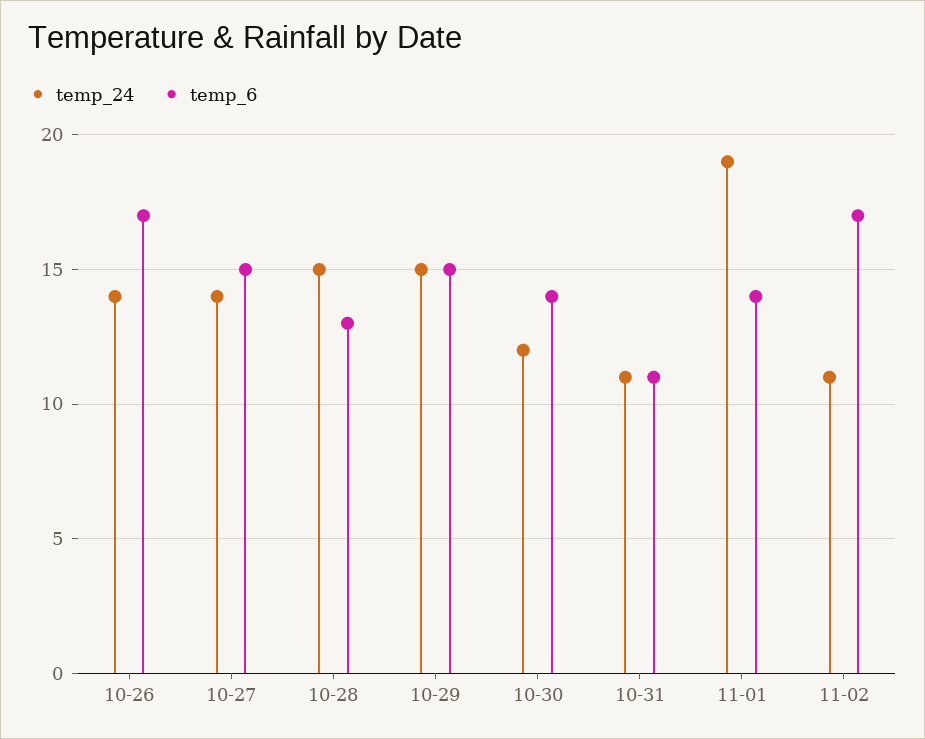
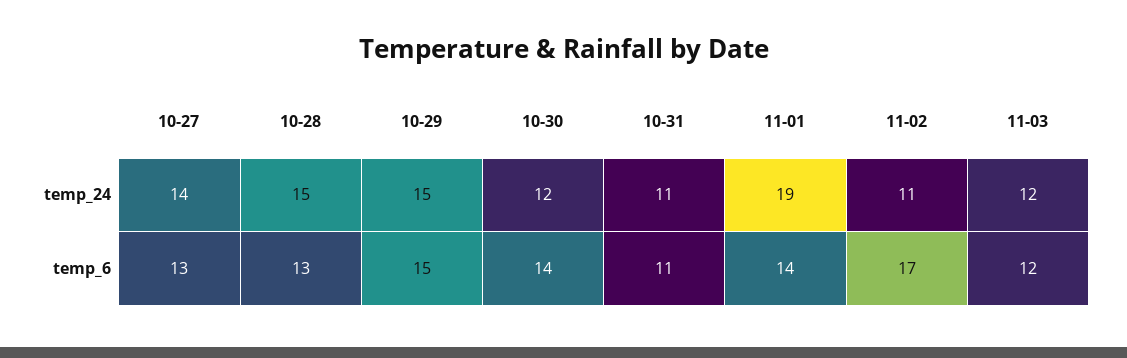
temp_24, 10-26: 14 -> none
temp_6, 10-26: 17 -> none
temp_6, 10-27: 15 -> 13
temp_24, 11-03: none -> 12
temp_6, 11-03: none -> 12

